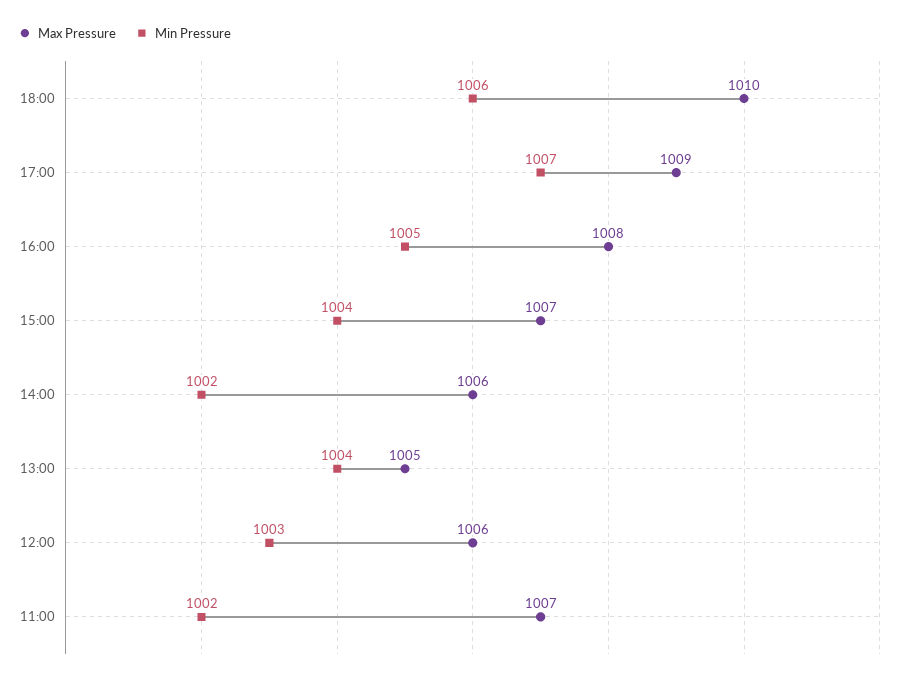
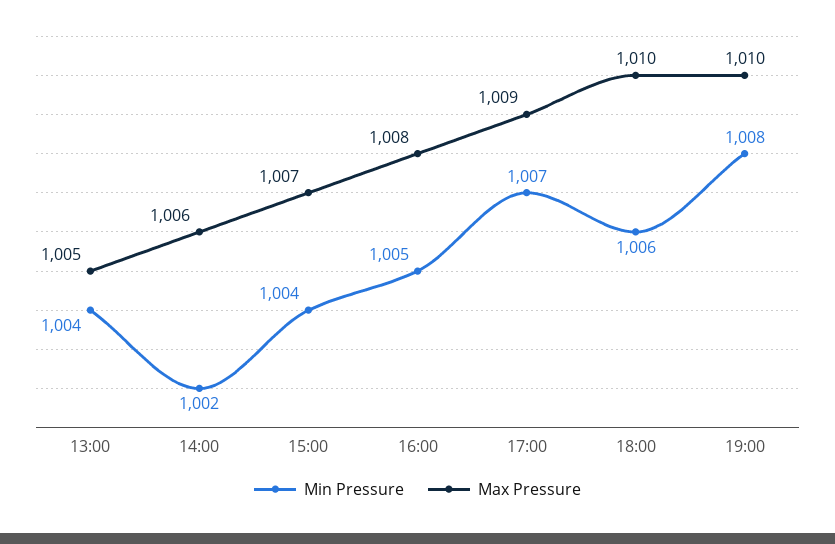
Max Pressure, 12:00: 1006 -> none
Min Pressure, 12:00: 1003 -> none
Max Pressure, 11:00: 1007 -> none
Min Pressure, 11:00: 1002 -> none
Min Pressure, 19:00: none -> 1008
Max Pressure, 19:00: none -> 1010

